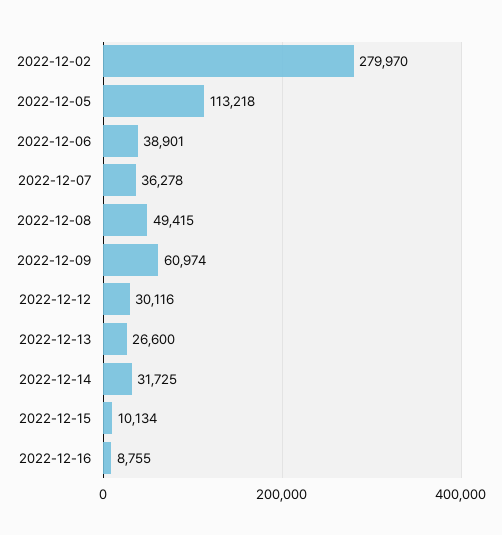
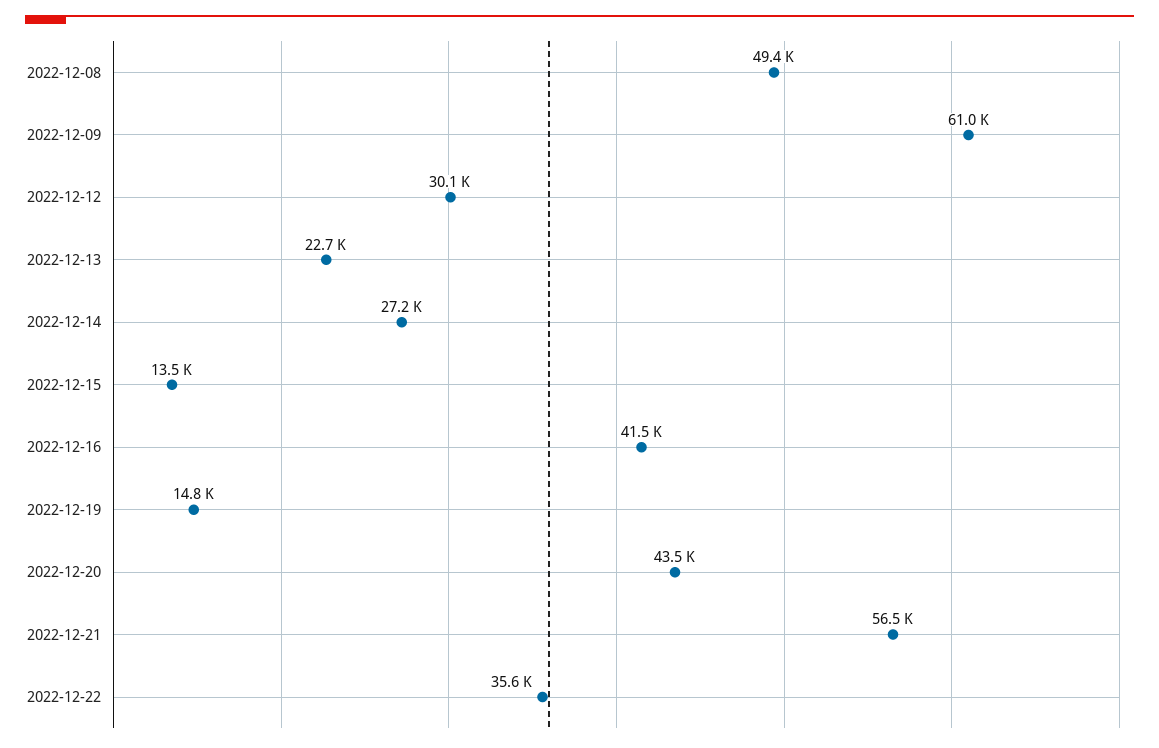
2022-12-02: 279970 -> none
2022-12-05: 113218 -> none
2022-12-06: 38901 -> none
2022-12-07: 36278 -> none
2022-12-13: 26600 -> 22700
2022-12-14: 31725 -> 27200
2022-12-15: 10134 -> 13500
2022-12-16: 8755 -> 41500
2022-12-19: none -> 14800
2022-12-20: none -> 43500
2022-12-21: none -> 56500
2022-12-22: none -> 35600

